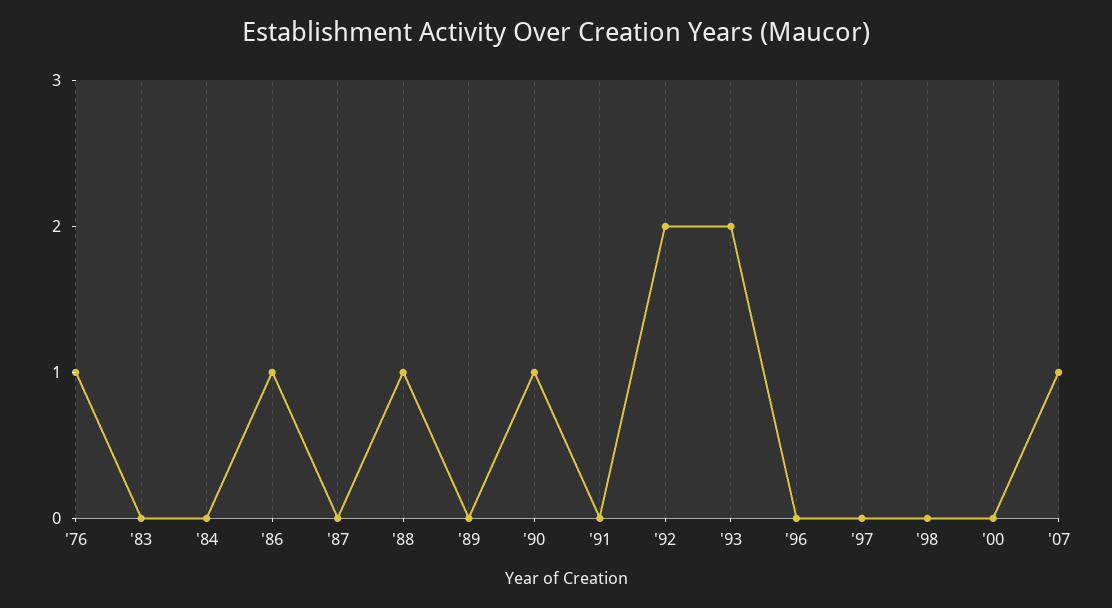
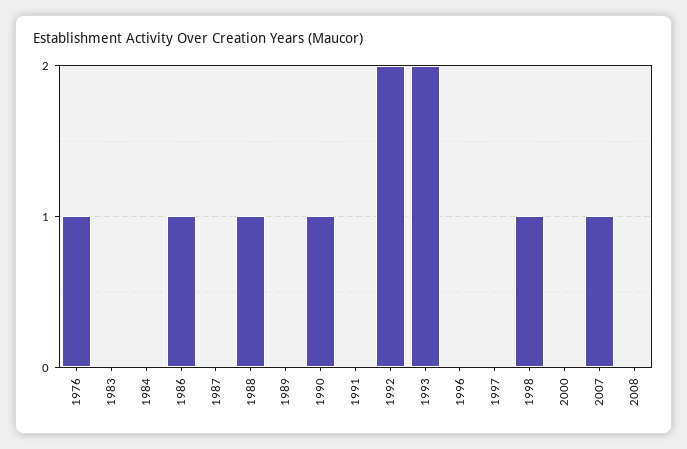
'98: 0 -> 1
2008: none -> 0

